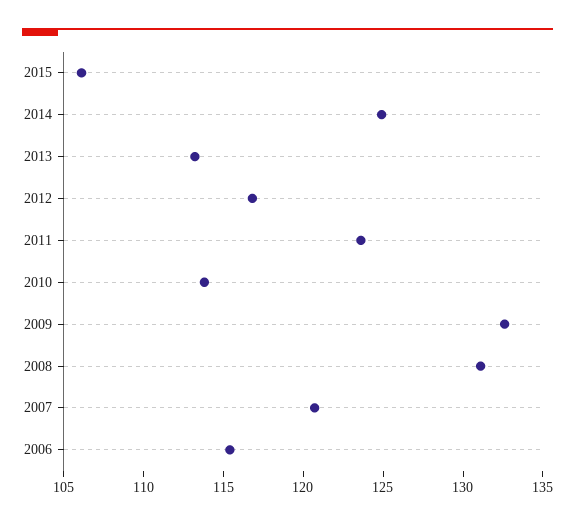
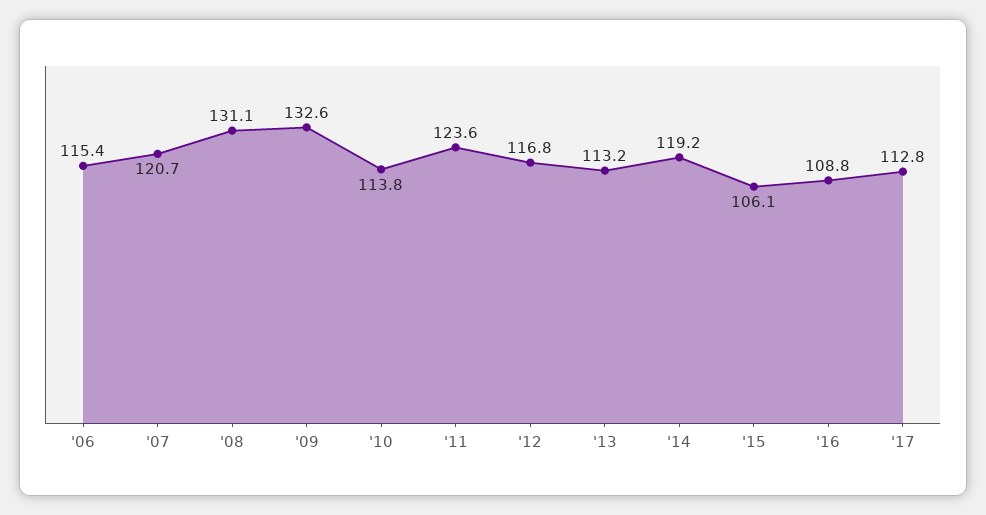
2014: 125 -> 119.2
'16: none -> 108.8
'17: none -> 112.8

